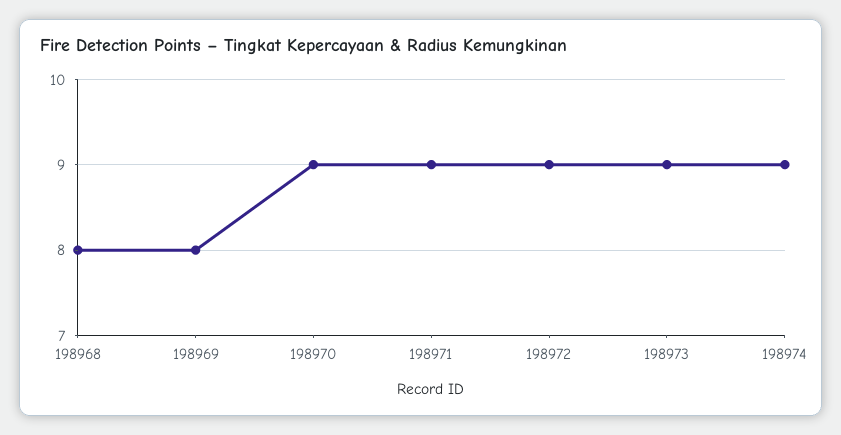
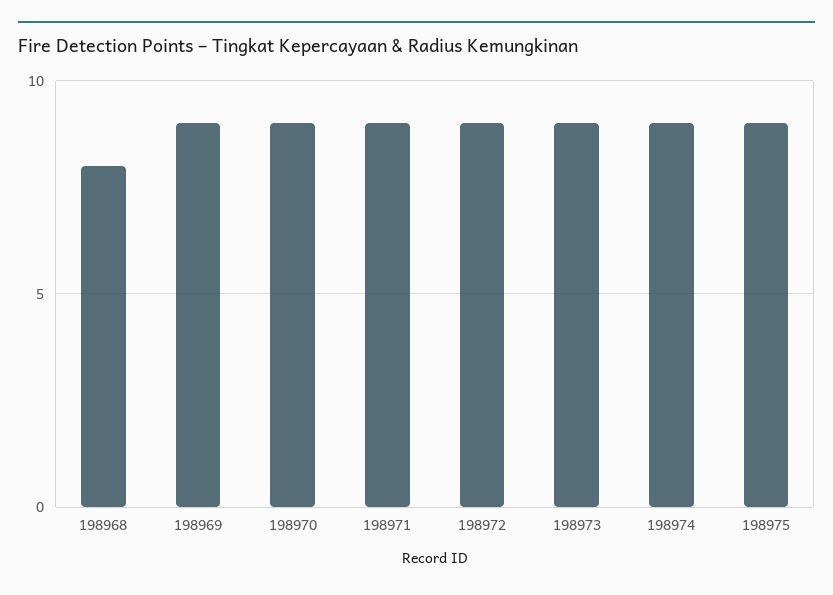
198969: 8 -> 9
198975: none -> 9

